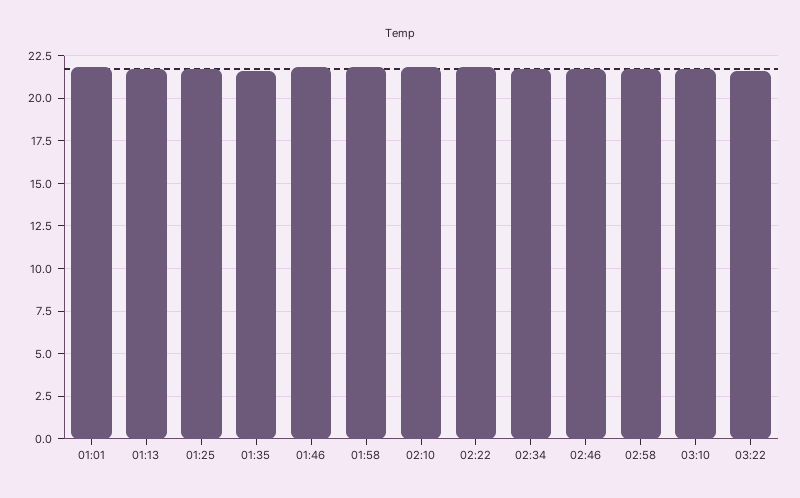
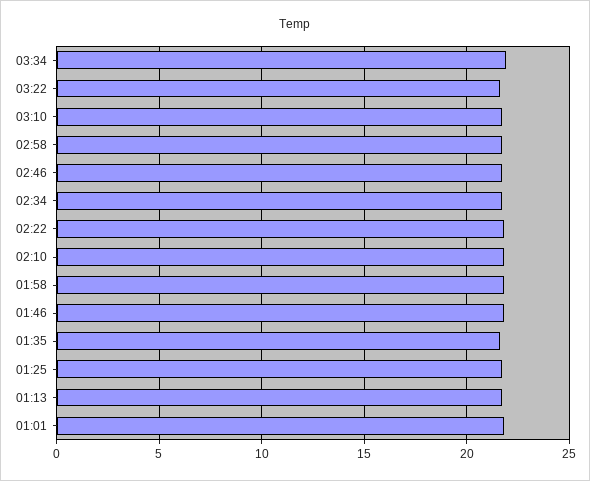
03:34: none -> 22

